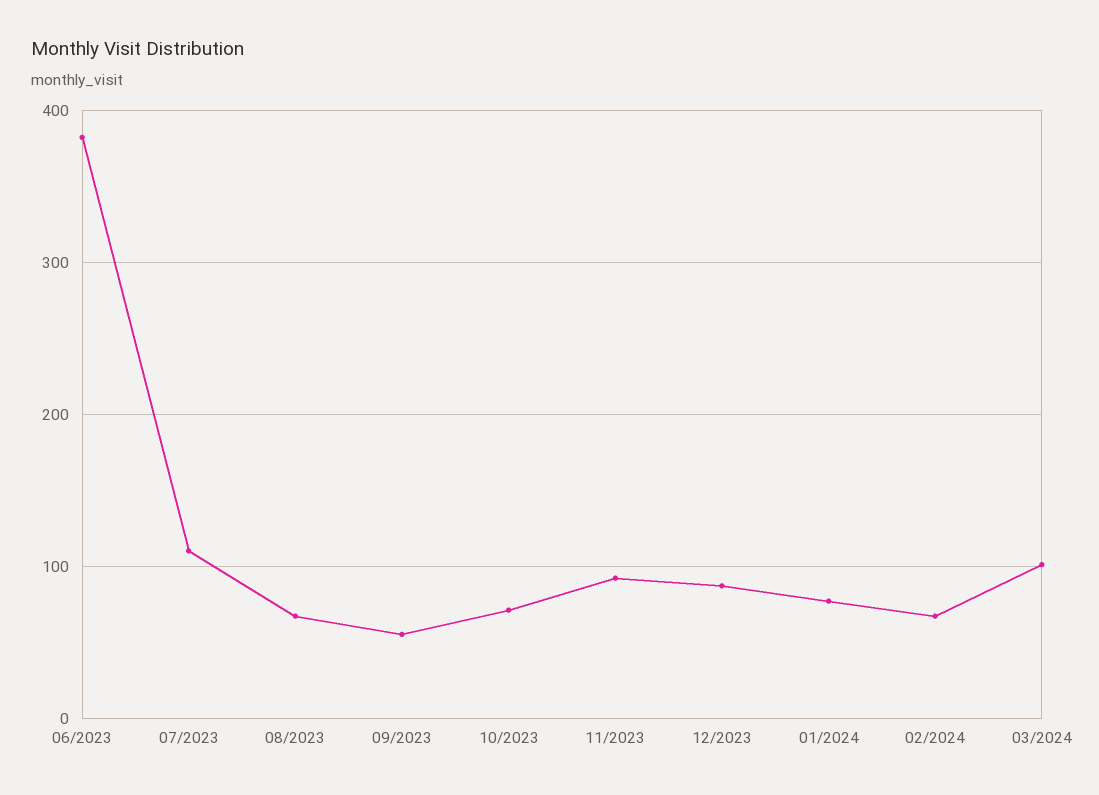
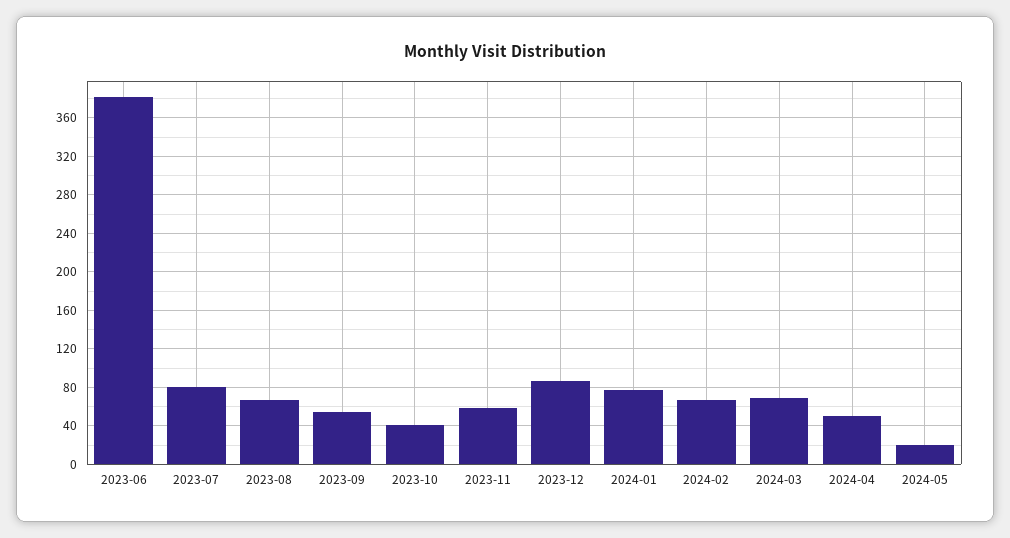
07/2023: 110 -> 80
10/2023: 70 -> 40
11/2023: 90 -> 60
03/2024: 100 -> 70
2024-04: none -> 50
2024-05: none -> 20

